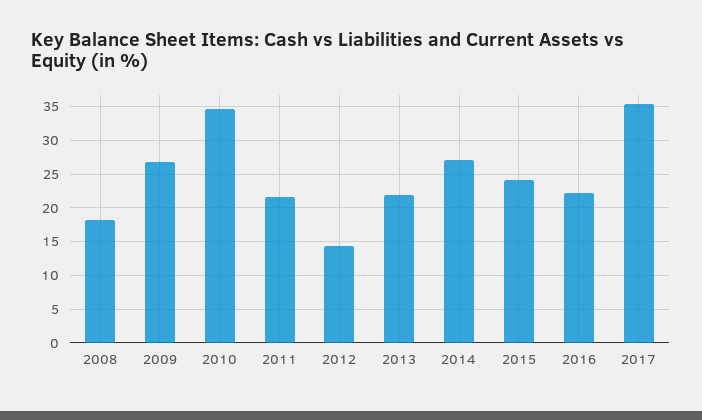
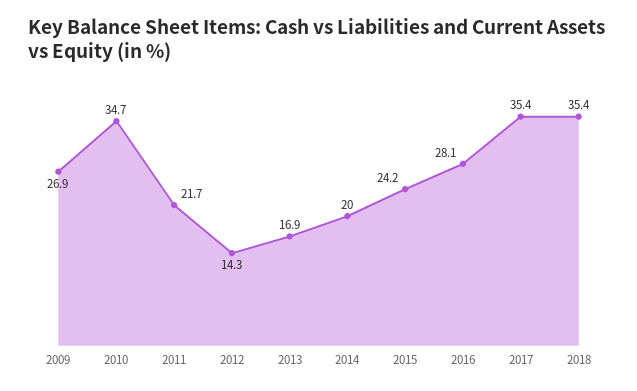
2008: 18 -> none
2013: 22 -> 16.9
2014: 27 -> 20
2016: 22 -> 28.1
2018: none -> 35.4

